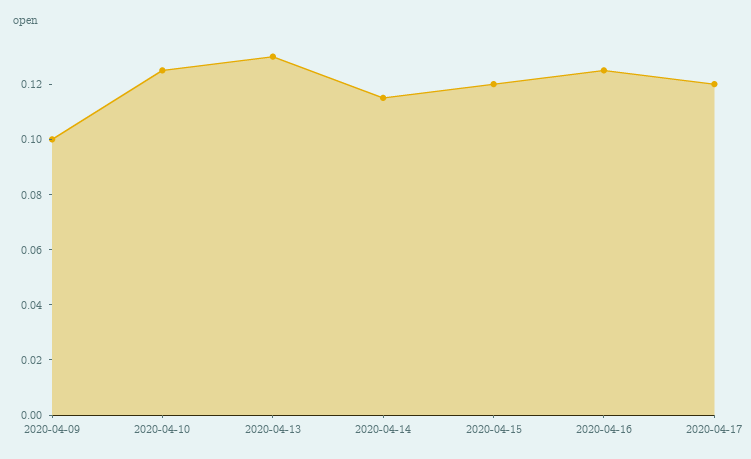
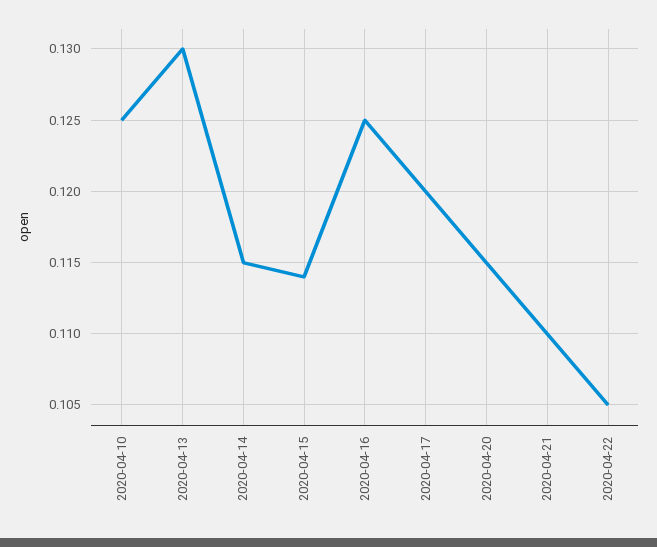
2020-04-09: 0.1 -> none
2020-04-15: 0.12 -> 0.114
2020-04-20: none -> 0.115
2020-04-21: none -> 0.11
2020-04-22: none -> 0.105

